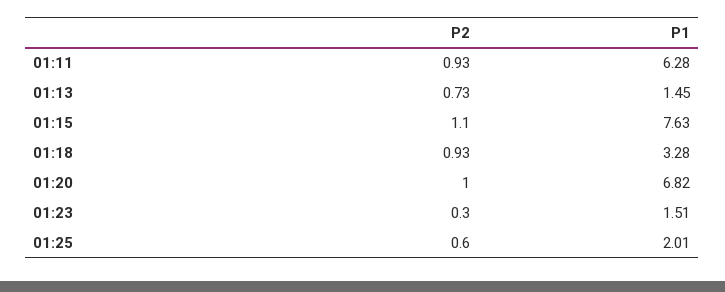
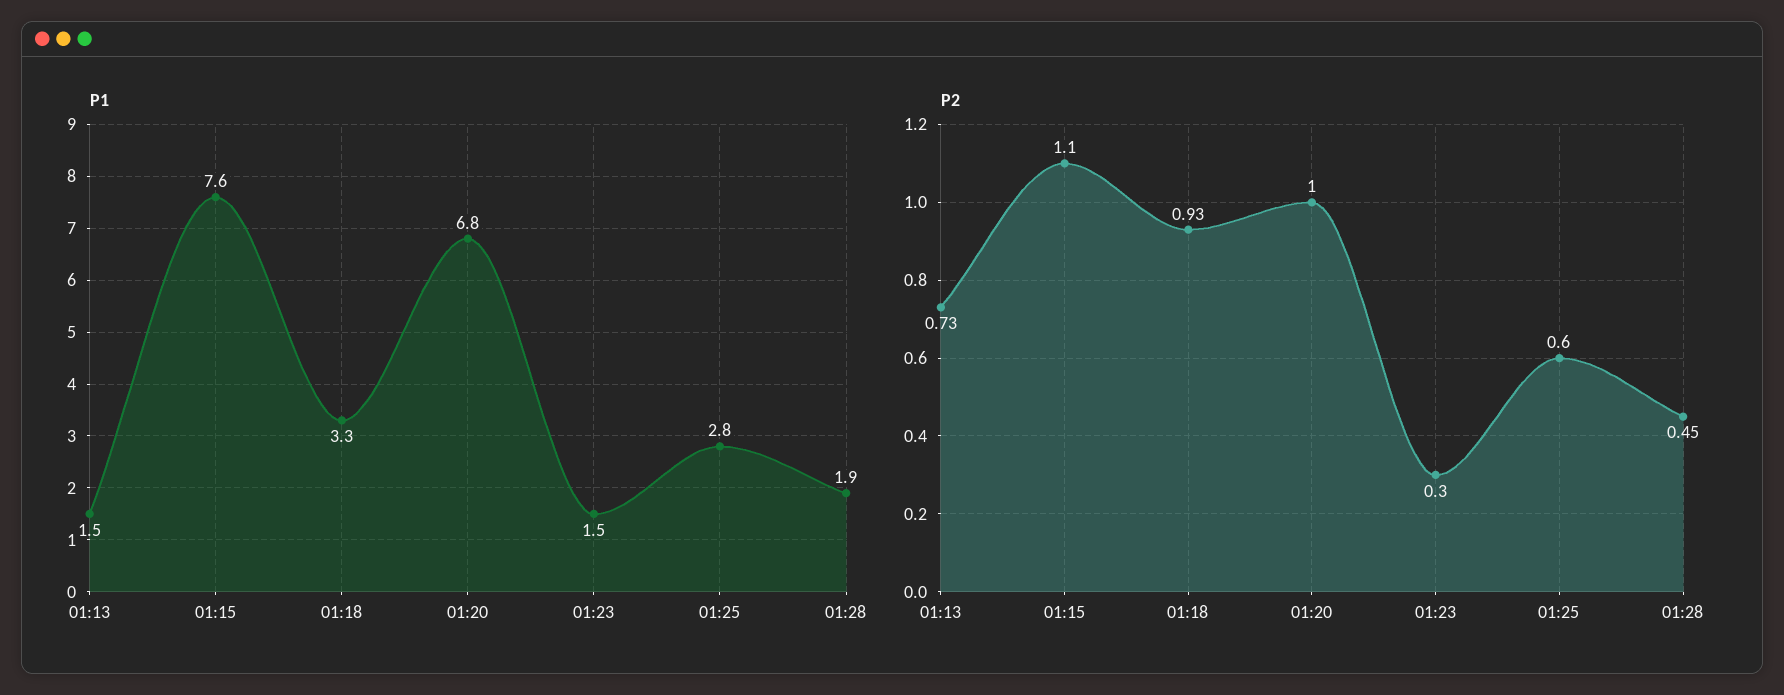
P2, 01:11: 0.93 -> none
P1, 01:11: 6.28 -> none
P1, 01:25: 2.01 -> 2.8
P1, 01:28: none -> 1.9
P2, 01:28: none -> 0.45

